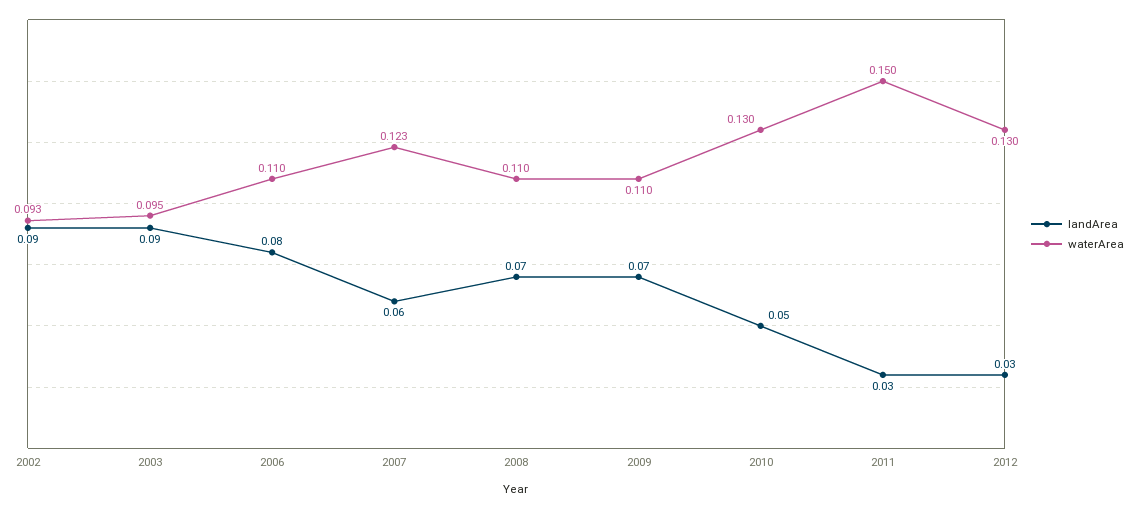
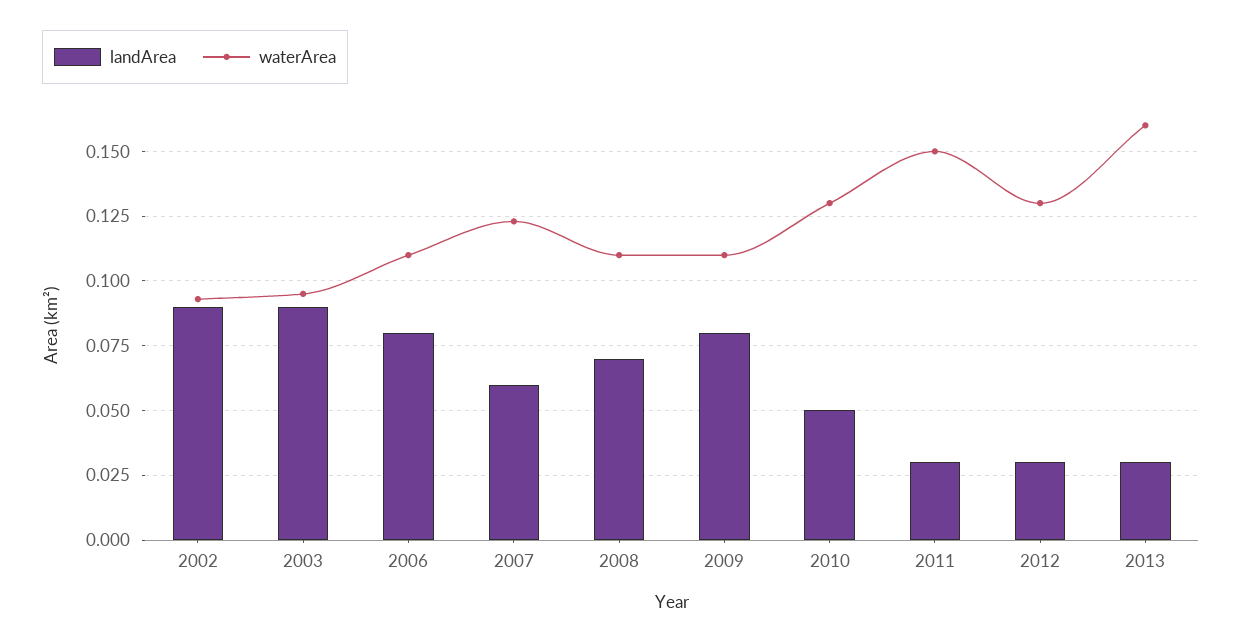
landArea, 2009: 0.07 -> 0.08
landArea, 2013: none -> 0.03
waterArea, 2013: none -> 0.16

